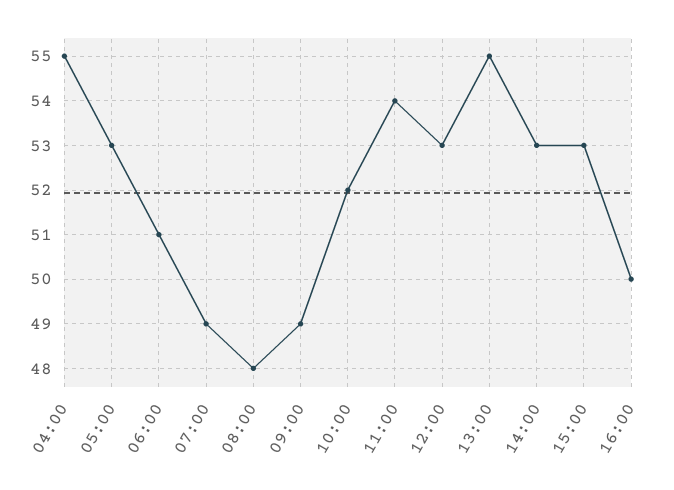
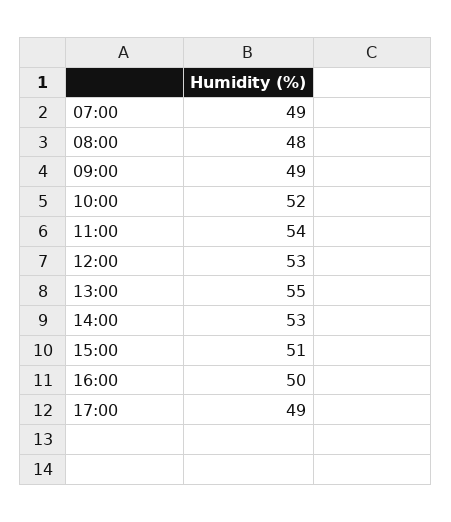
04:00: 55 -> none
05:00: 53 -> none
06:00: 51 -> none
15:00: 53 -> 51
17:00: none -> 49

